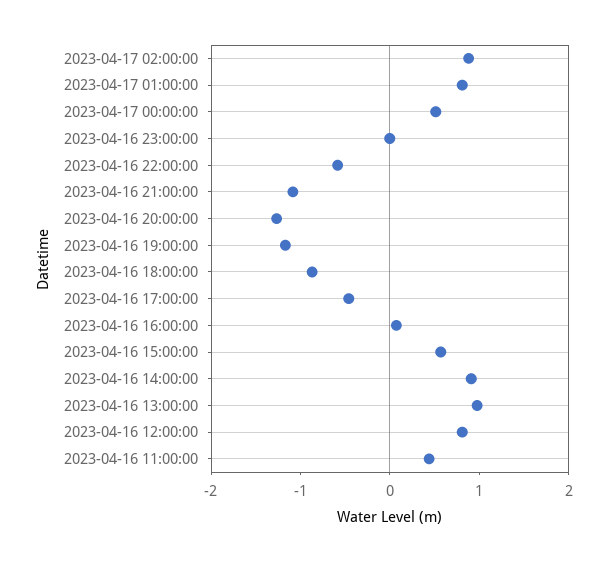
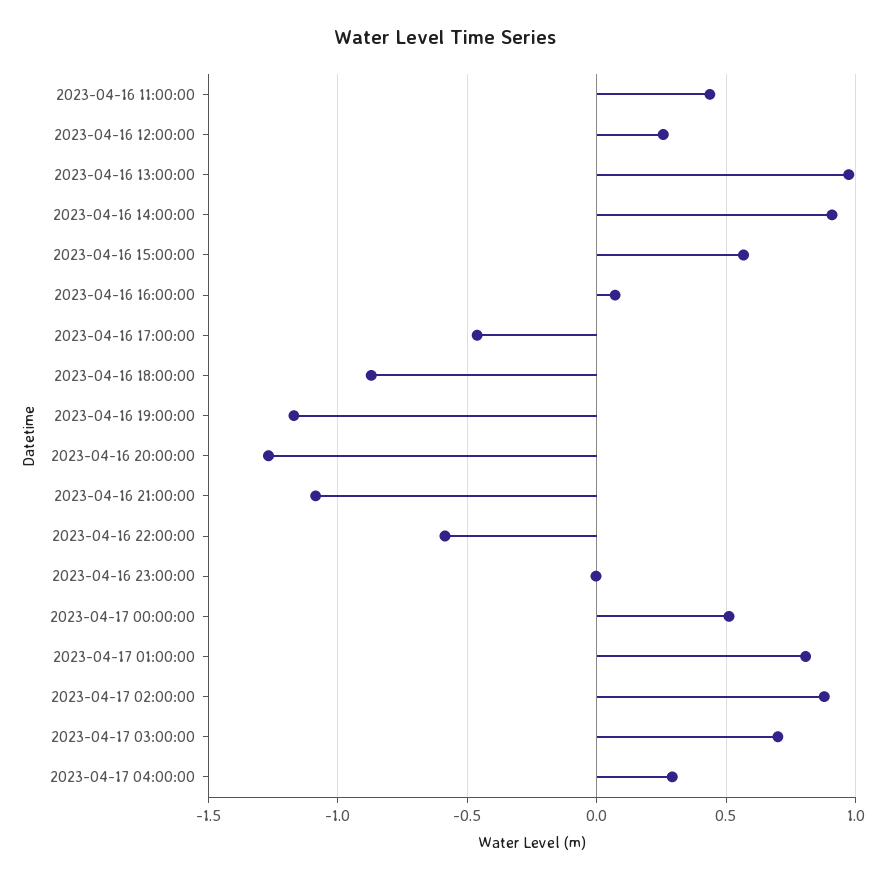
2023-04-16 12:00:00: 0.8 -> 0.25
2023-04-17 03:00:00: none -> 0.7
2023-04-17 04:00:00: none -> 0.3

